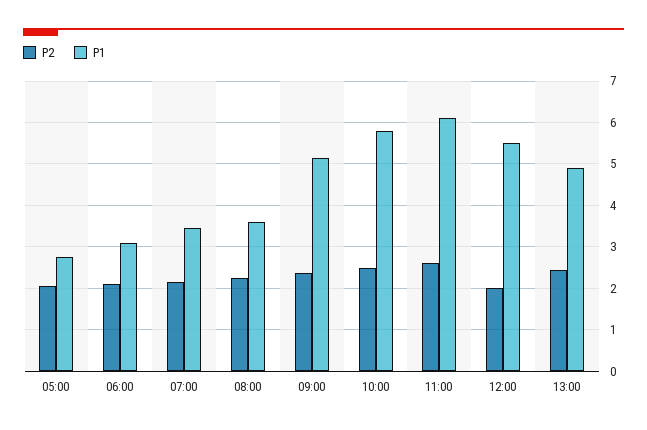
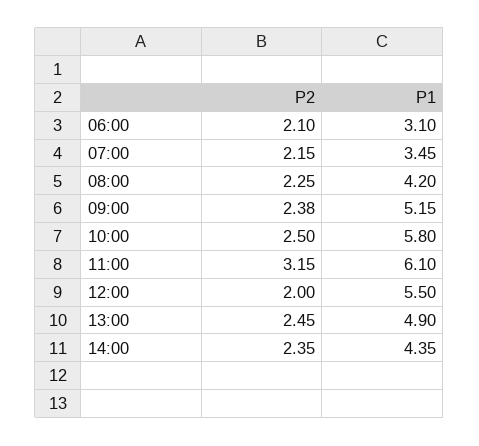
P2, 05:00: 2 -> none
P1, 05:00: 2.8 -> none
P1, 08:00: 3.6 -> 4.2
P2, 11:00: 2.6 -> 3.15
P2, 14:00: none -> 2.35
P1, 14:00: none -> 4.35

